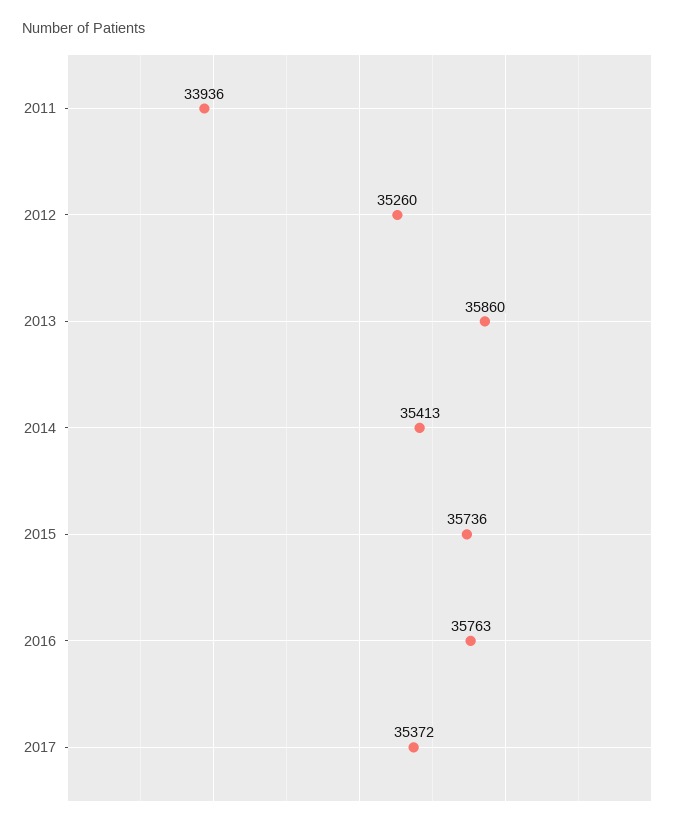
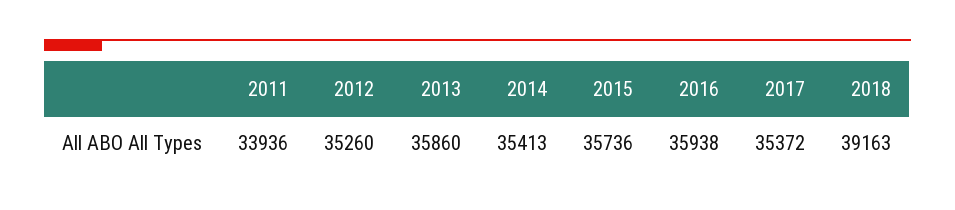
2016: 35763 -> 35938
2018: none -> 39163

